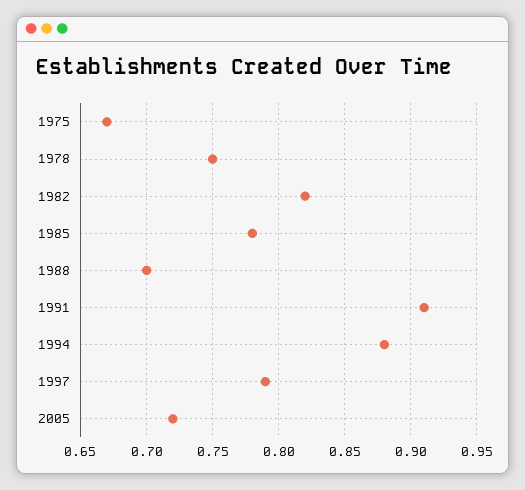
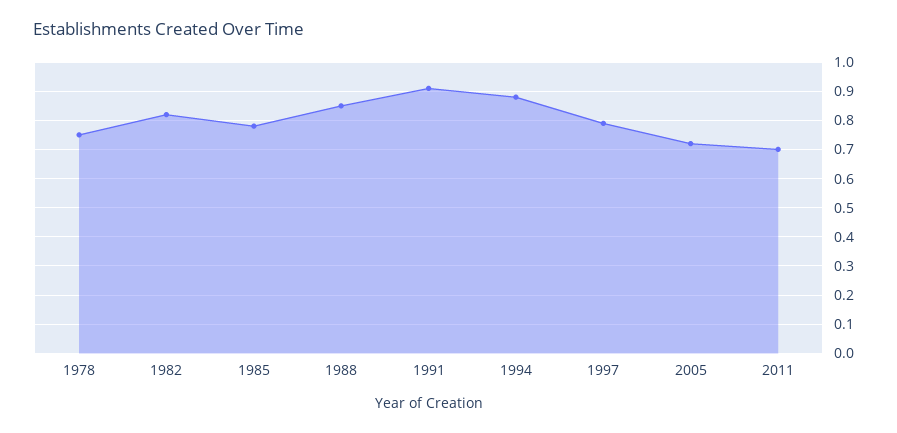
1975: 0.67 -> none
1988: 0.7 -> 0.85
2011: none -> 0.7

